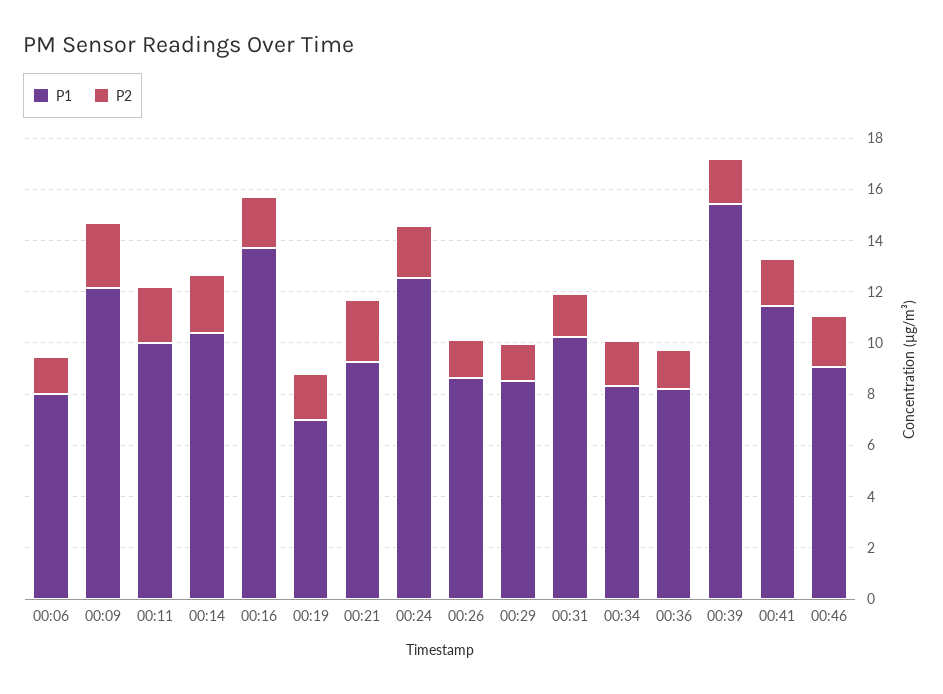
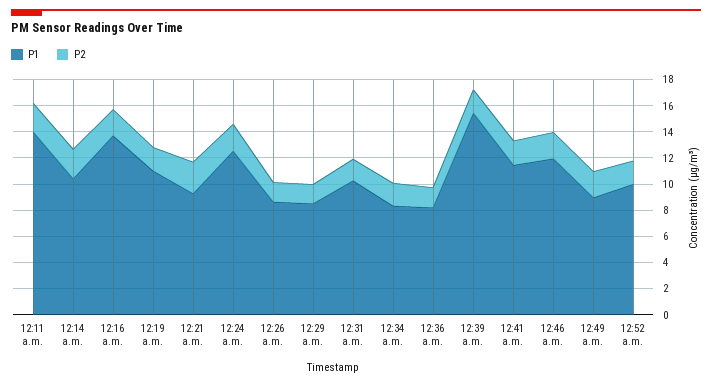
P1, 00:06: 8 -> none
P2, 00:06: 1.5 -> none
P1, 00:09: 12 -> none
P2, 00:09: 2.5 -> none
P1, 00:11: 10 -> 14
P1, 00:19: 7 -> 11
P1, 00:46: 9 -> 12
P1, 12:49 a.m.: none -> 9
P2, 12:49 a.m.: none -> 2
P1, 12:52 a.m.: none -> 10
P2, 12:52 a.m.: none -> 2

